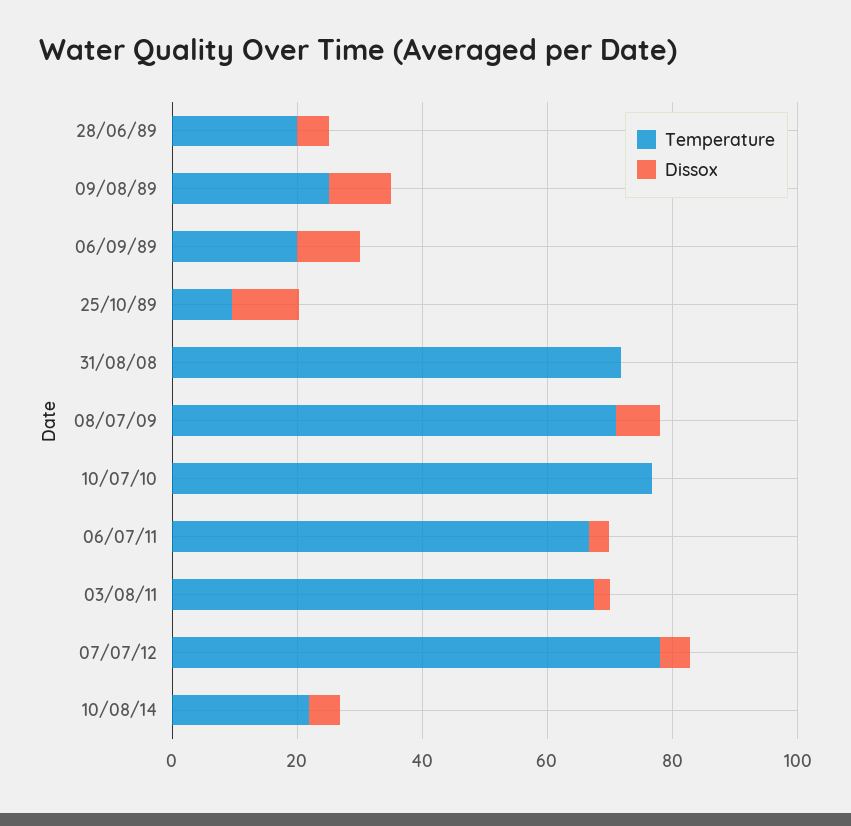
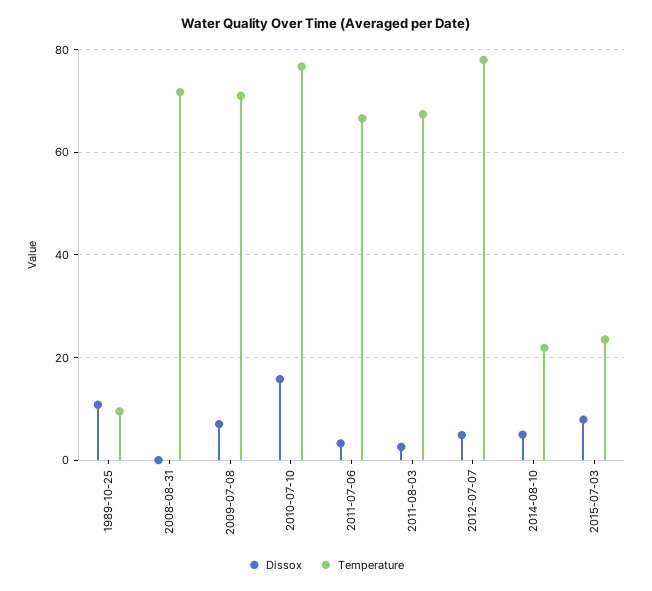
Temperature, 28/06/89: 20 -> none
Dissox, 28/06/89: 5 -> none
Temperature, 09/08/89: 25 -> none
Dissox, 09/08/89: 10 -> none
Temperature, 06/09/89: 20 -> none
Dissox, 06/09/89: 10 -> none
Dissox, 10/07/10: 0 -> 16
Dissox, 2015-07-03: none -> 8
Temperature, 2015-07-03: none -> 24

